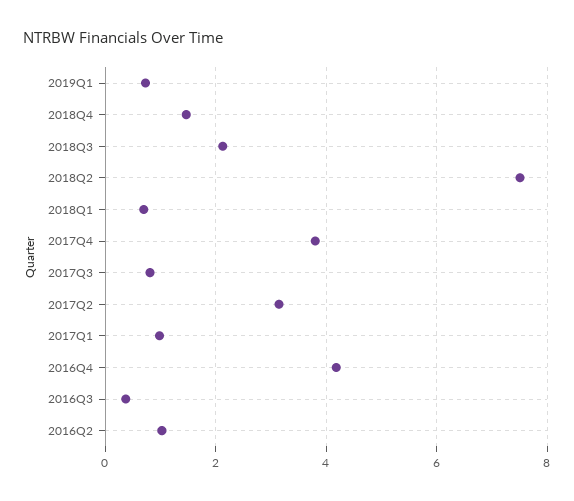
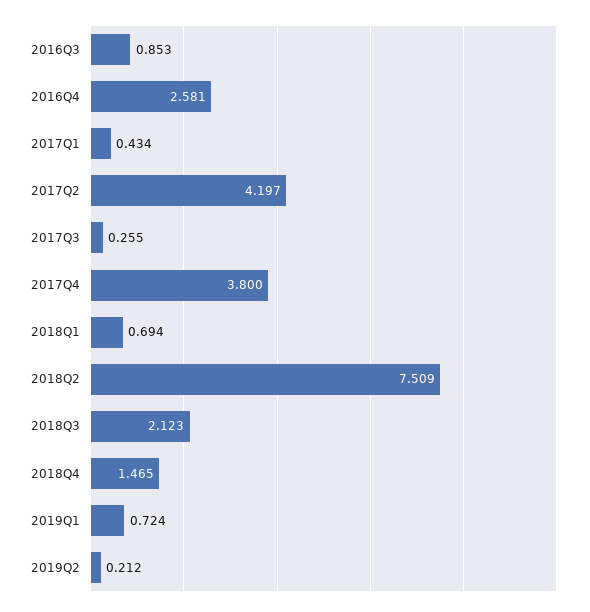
2017Q3: 0.8 -> 0.255
2017Q2: 3.2 -> 4.197
2017Q1: 1 -> 0.434
2016Q4: 4.2 -> 2.581
2016Q3: 0.4 -> 0.853
2016Q2: 1 -> none
2019Q2: none -> 0.212

